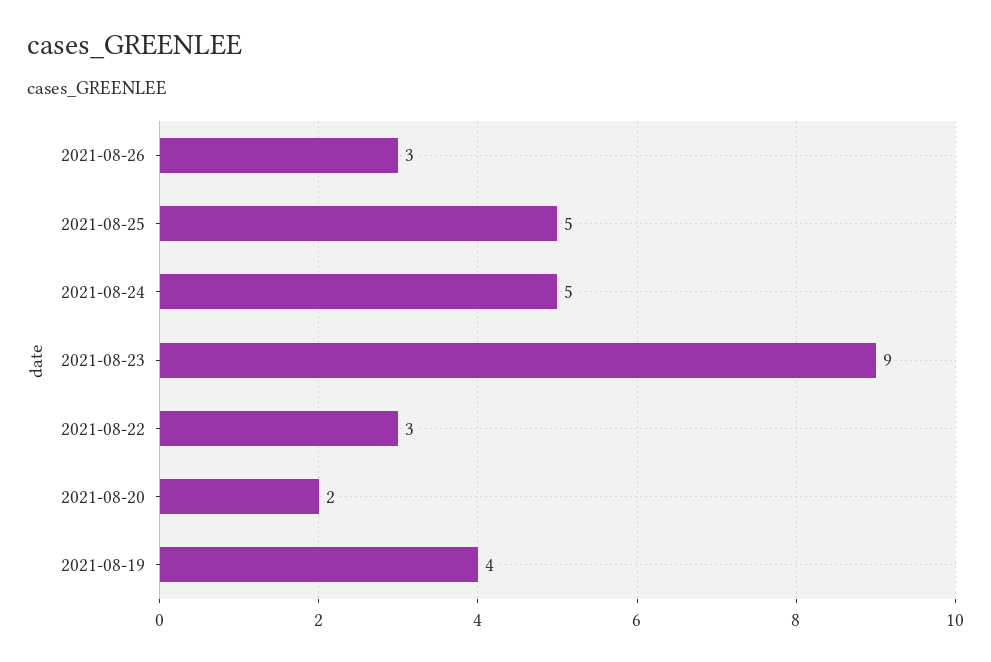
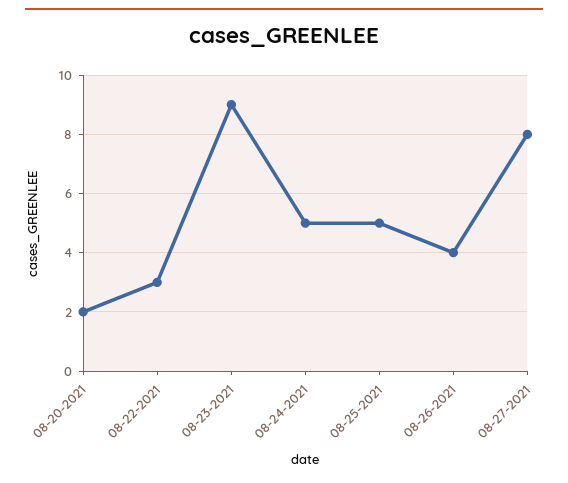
2021-08-26: 3 -> 4
2021-08-19: 4 -> none
08-27-2021: none -> 8

